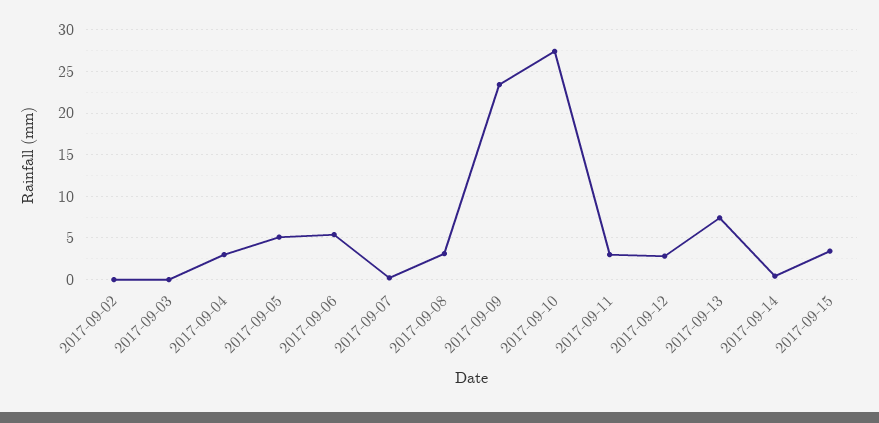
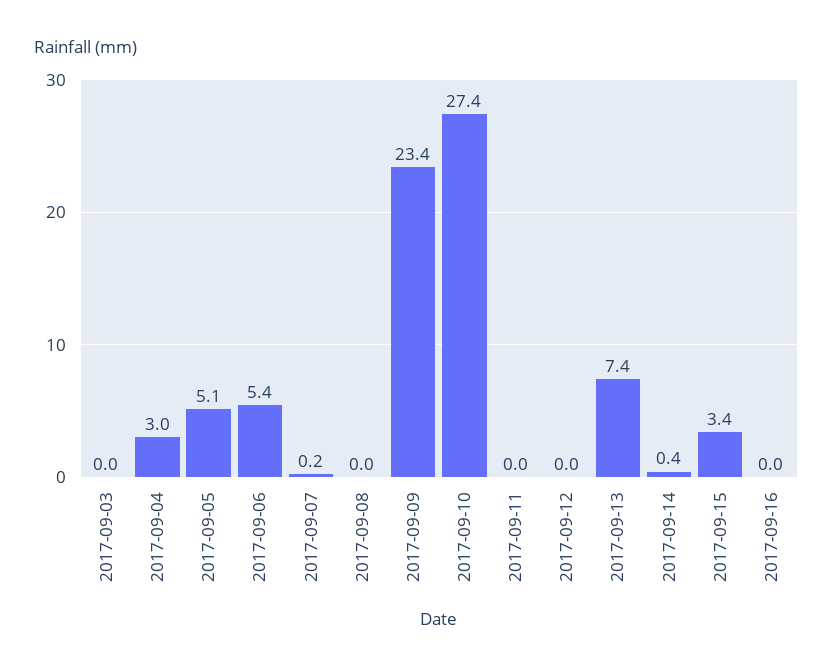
2017-09-02: 0 -> none
2017-09-08: 3 -> 0
2017-09-11: 3 -> 0
2017-09-12: 3 -> 0
2017-09-16: none -> 0

